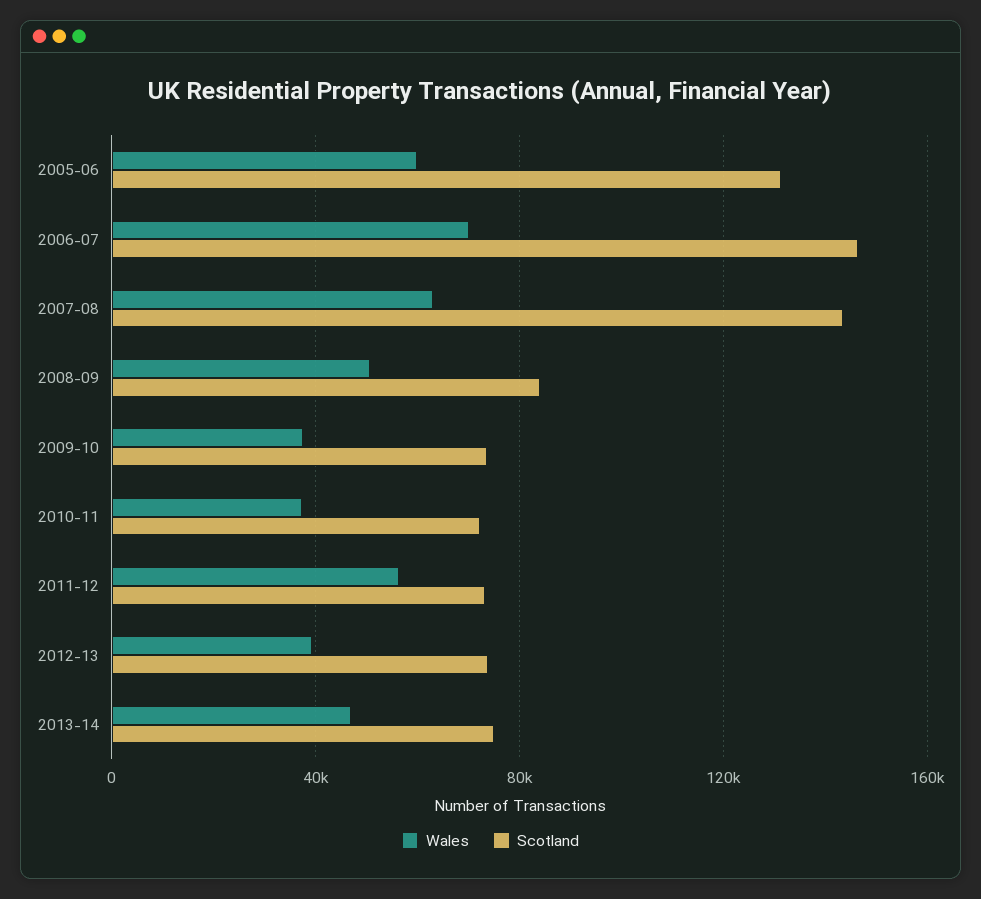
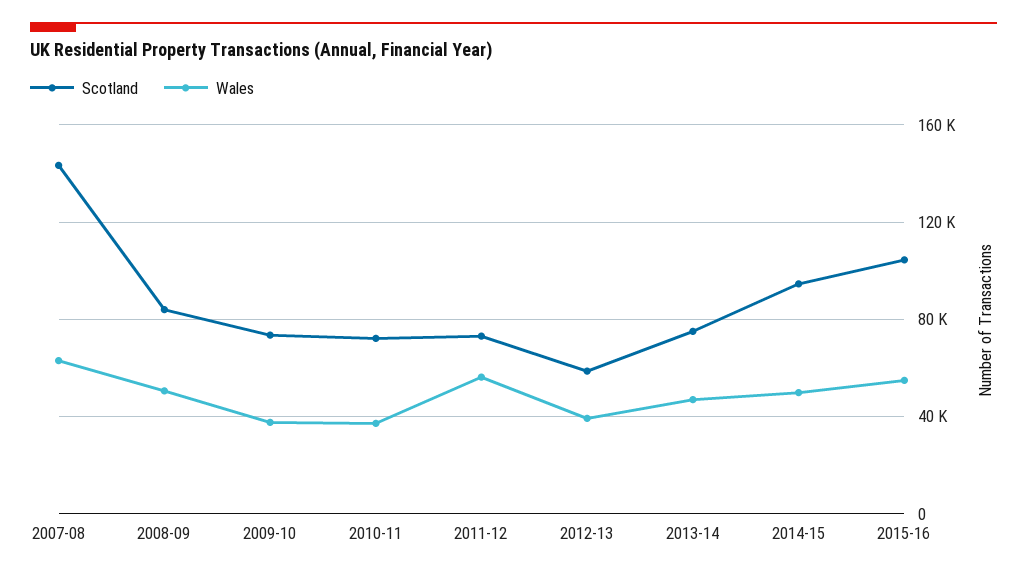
Wales, 2005-06: 60000 -> none
Scotland, 2005-06: 130000 -> none
Wales, 2006-07: 70000 -> none
Scotland, 2006-07: 145000 -> none
Scotland, 2012-13: 75000 -> 60000
Scotland, 2014-15: none -> 95000
Wales, 2014-15: none -> 50000
Scotland, 2015-16: none -> 105000
Wales, 2015-16: none -> 55000

